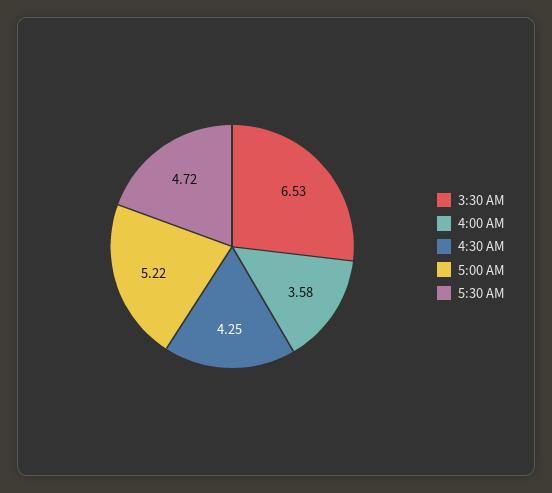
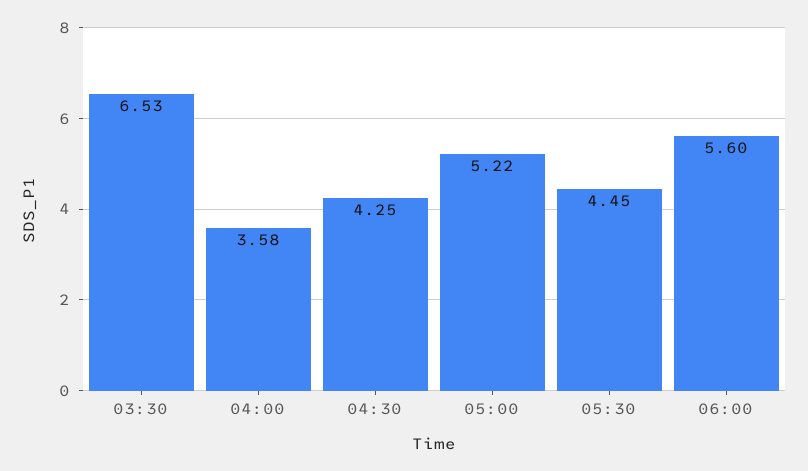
5:30 AM: 4.72 -> 4.45
06:00: none -> 5.6

